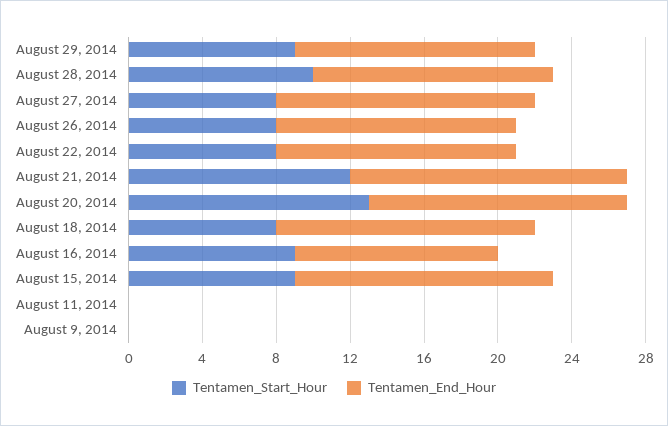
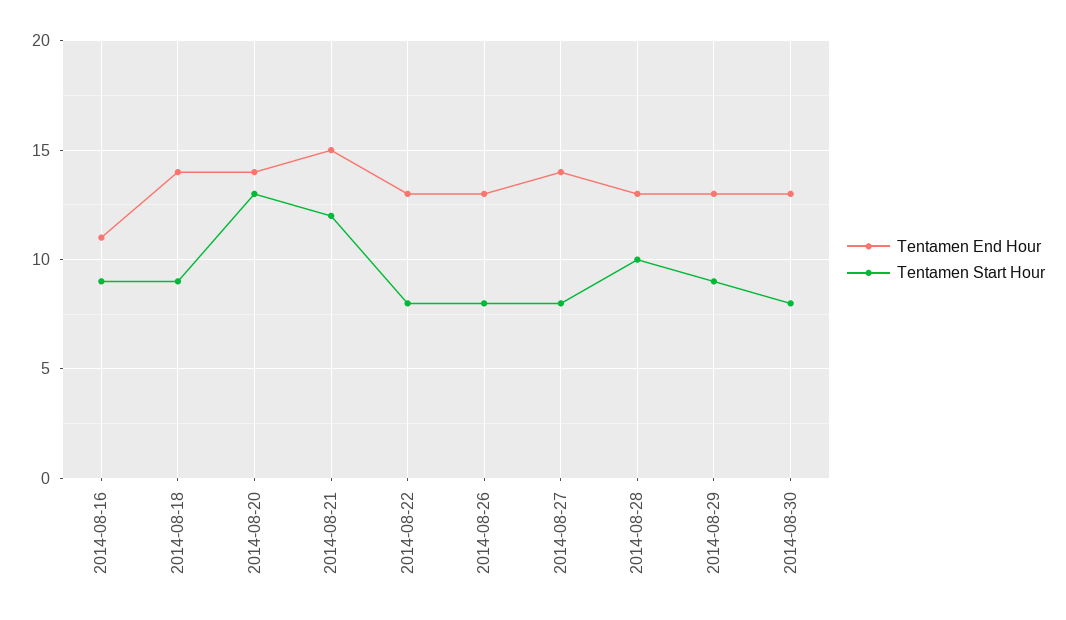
Tentamen_Start_Hour, August 18, 2014: 8 -> 9
Tentamen_Start_Hour, August 15, 2014: 9 -> none
Tentamen_End_Hour, August 15, 2014: 14 -> none
Tentamen_Start_Hour, August 11, 2014: 0 -> none
Tentamen_End_Hour, August 11, 2014: 0 -> none
Tentamen_Start_Hour, August 9, 2014: 0 -> none
Tentamen_End_Hour, August 9, 2014: 0 -> none
Tentamen_End_Hour, 2014-08-30: none -> 13
Tentamen_Start_Hour, 2014-08-30: none -> 8

